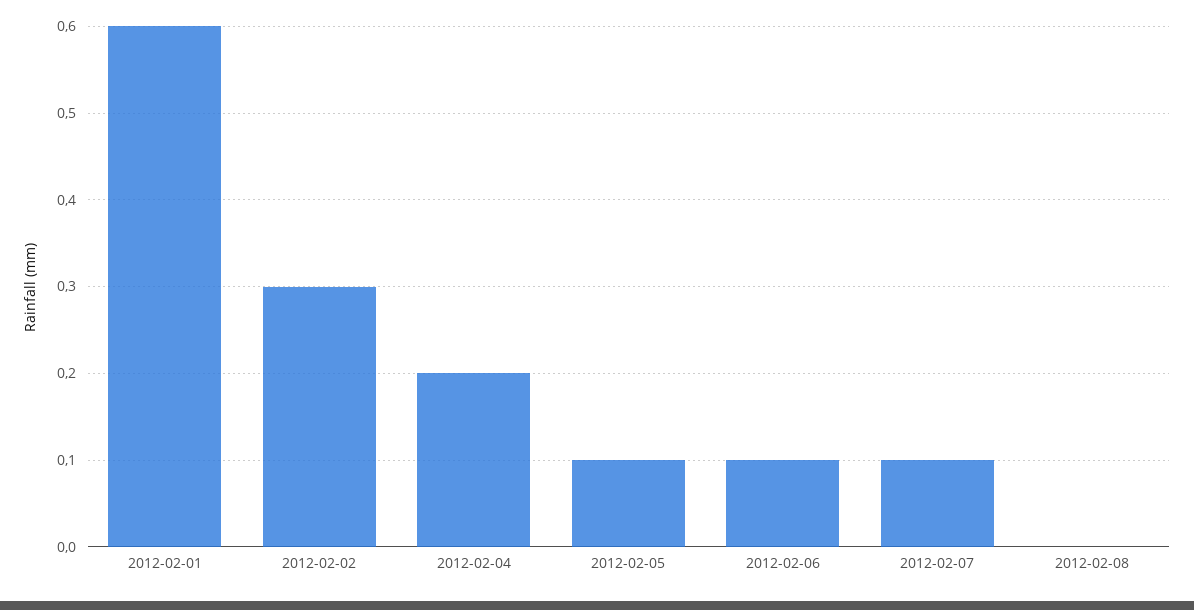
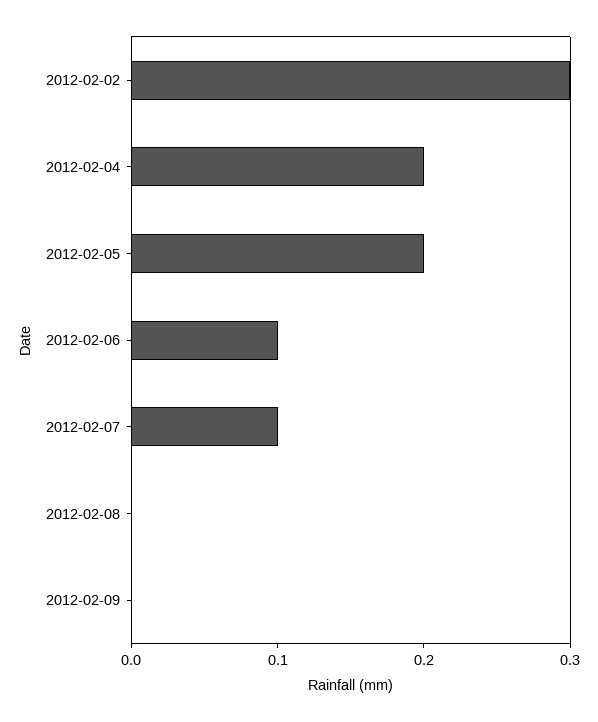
2012-02-01: 0.6 -> none
2012-02-05: 0.1 -> 0.2
2012-02-09: none -> 0

